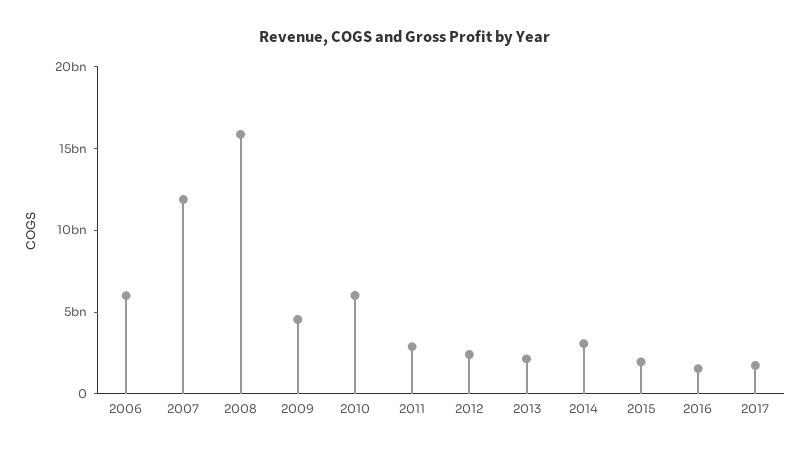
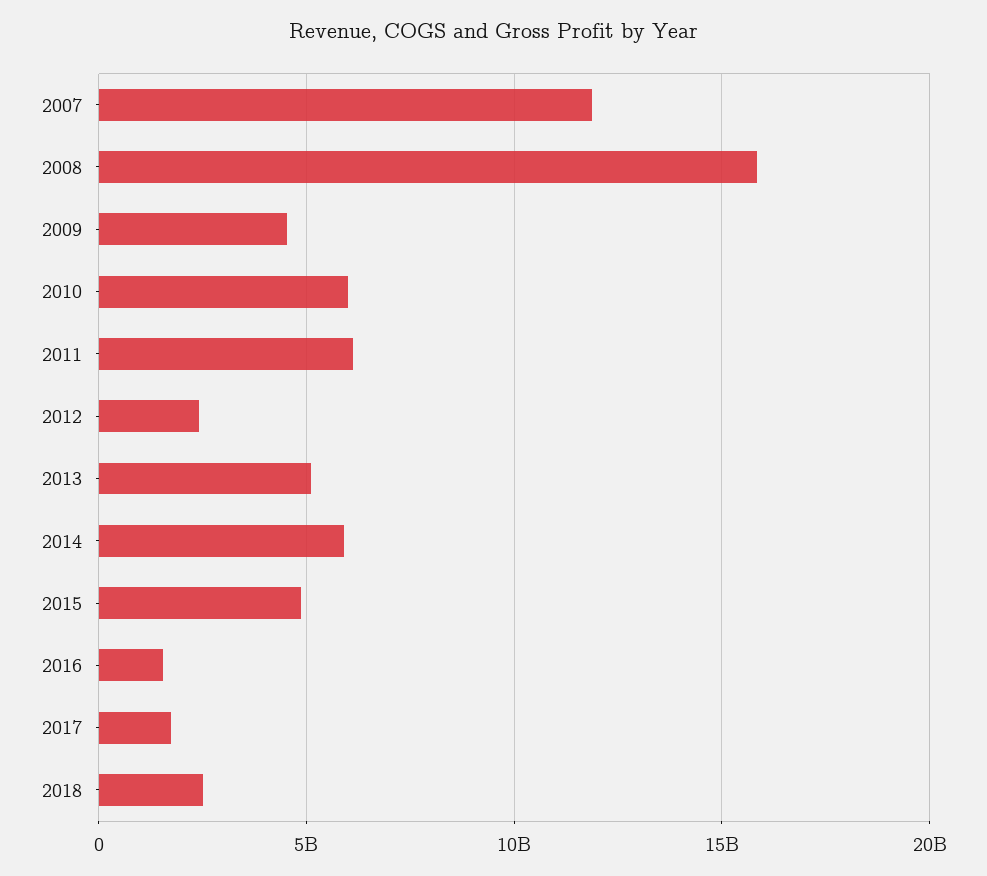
2006: 6000000000 -> none
2011: 3000000000 -> 6000000000
2013: 2000000000 -> 5000000000
2014: 3000000000 -> 6000000000
2015: 2000000000 -> 5000000000
2018: none -> 2500000000

